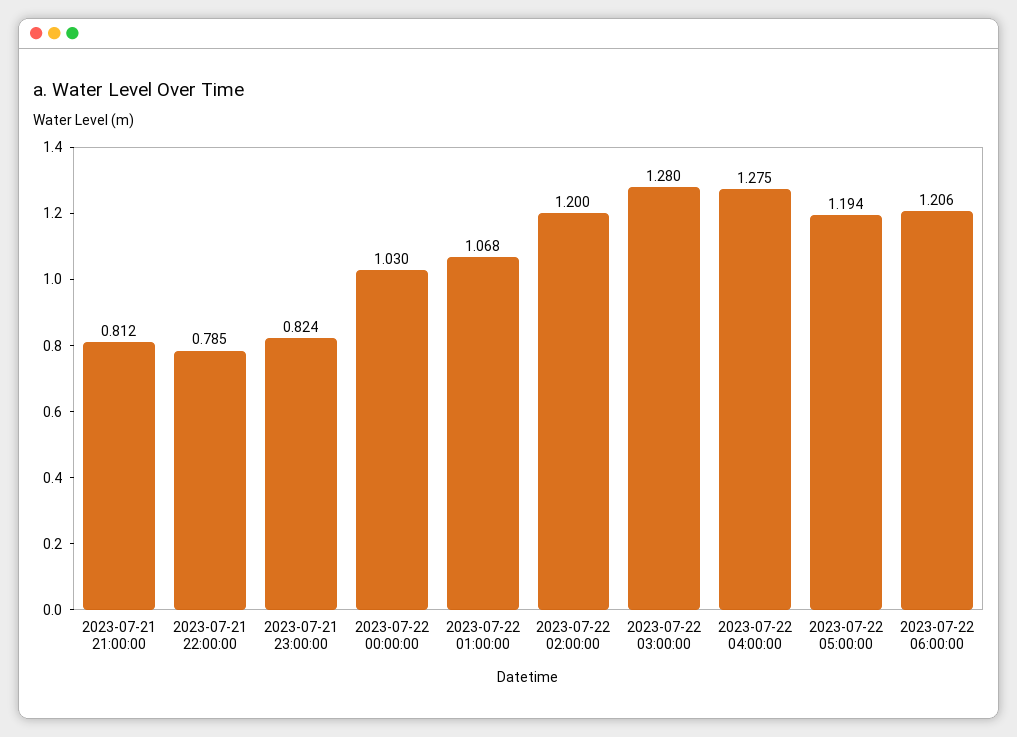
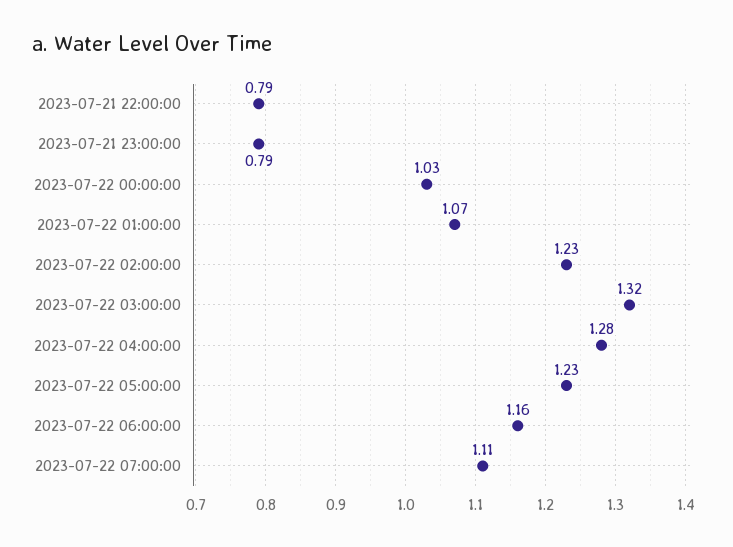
2023-07-21 21:00:00: 0.812 -> none
2023-07-21 23:00:00: 0.824 -> 0.79
2023-07-22 02:00:00: 1.2 -> 1.23
2023-07-22 03:00:00: 1.28 -> 1.32
2023-07-22 05:00:00: 1.194 -> 1.23
2023-07-22 06:00:00: 1.206 -> 1.16
2023-07-22 07:00:00: none -> 1.11

